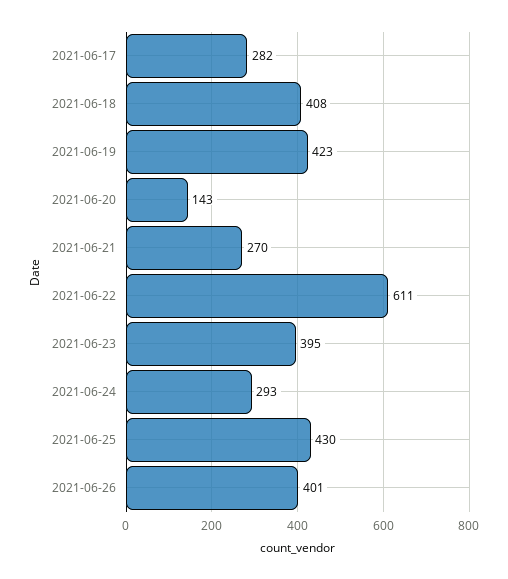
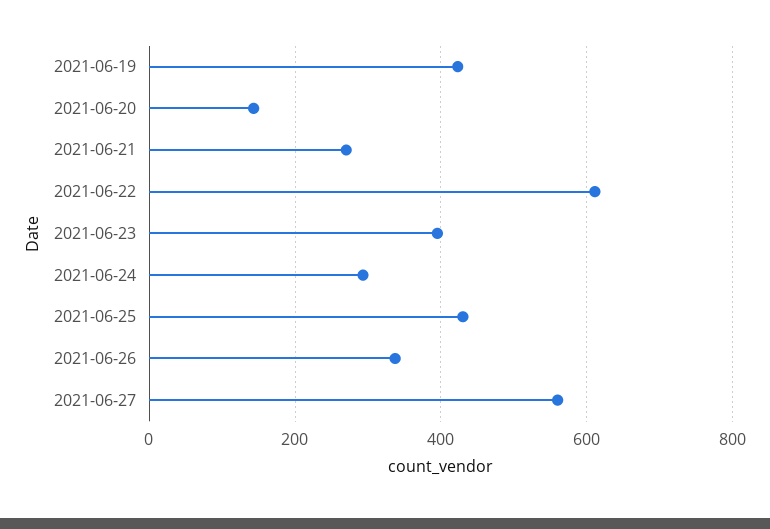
2021-06-17: 282 -> none
2021-06-18: 408 -> none
2021-06-26: 401 -> 340
2021-06-27: none -> 560

